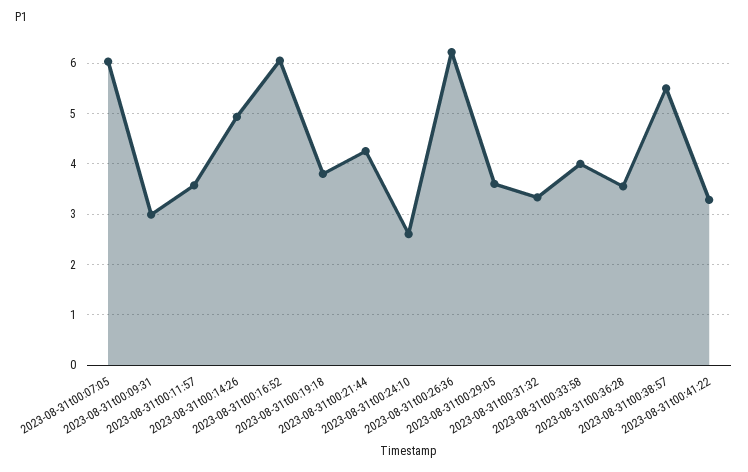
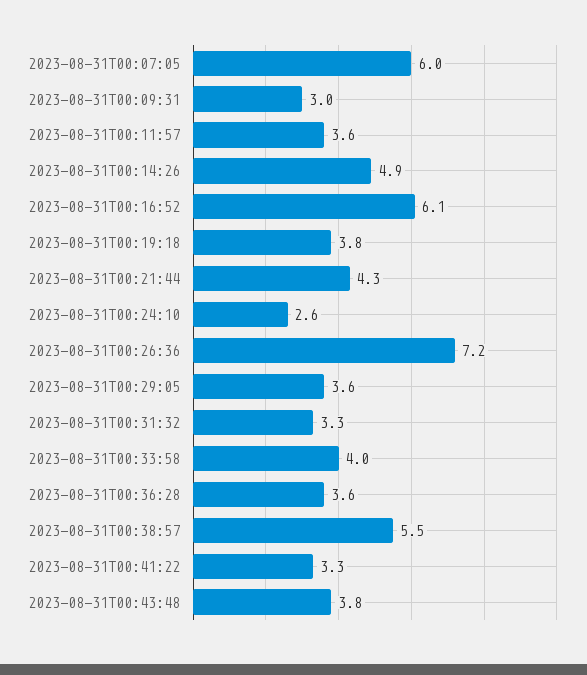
2023-08-31t00:26:36: 6.2 -> 7.2
2023-08-31T00:43:48: none -> 3.8

